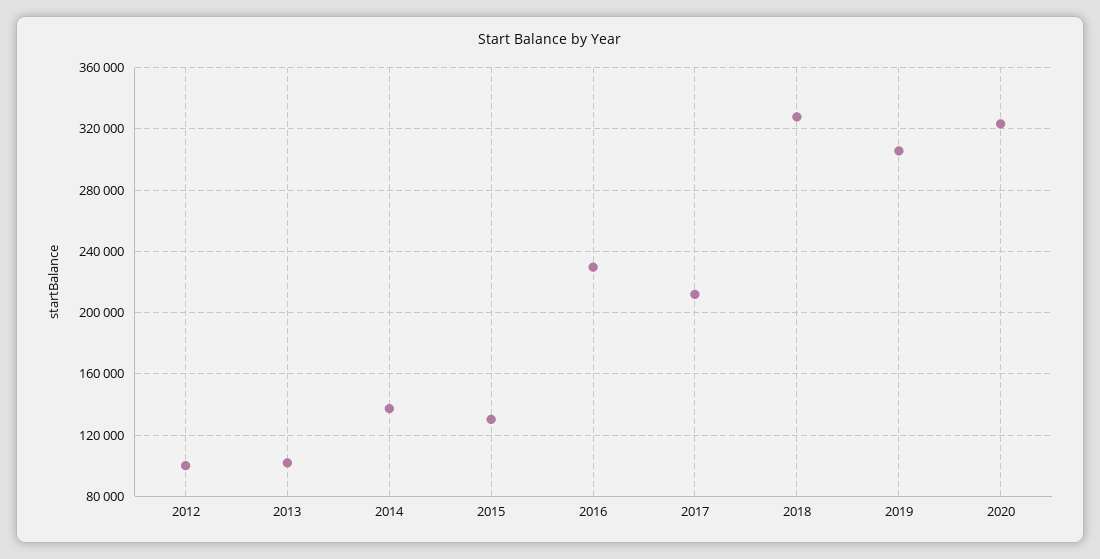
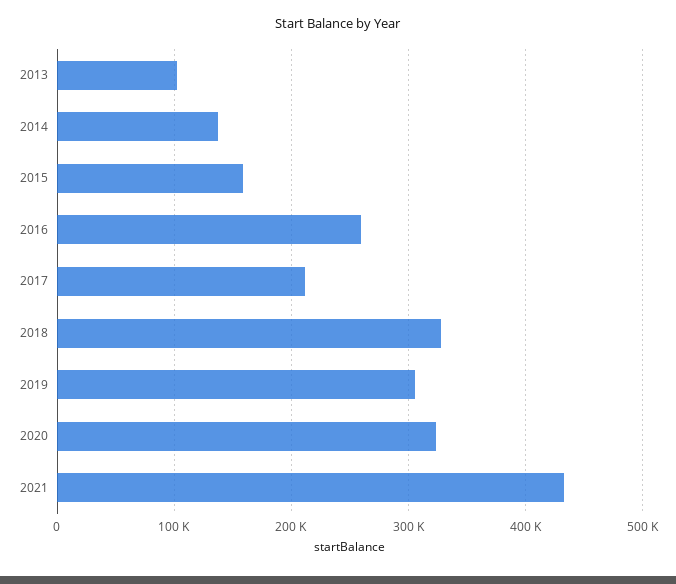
2012: 100000 -> none
2015: 130000 -> 160000
2016: 230000 -> 260000
2021: none -> 430000

